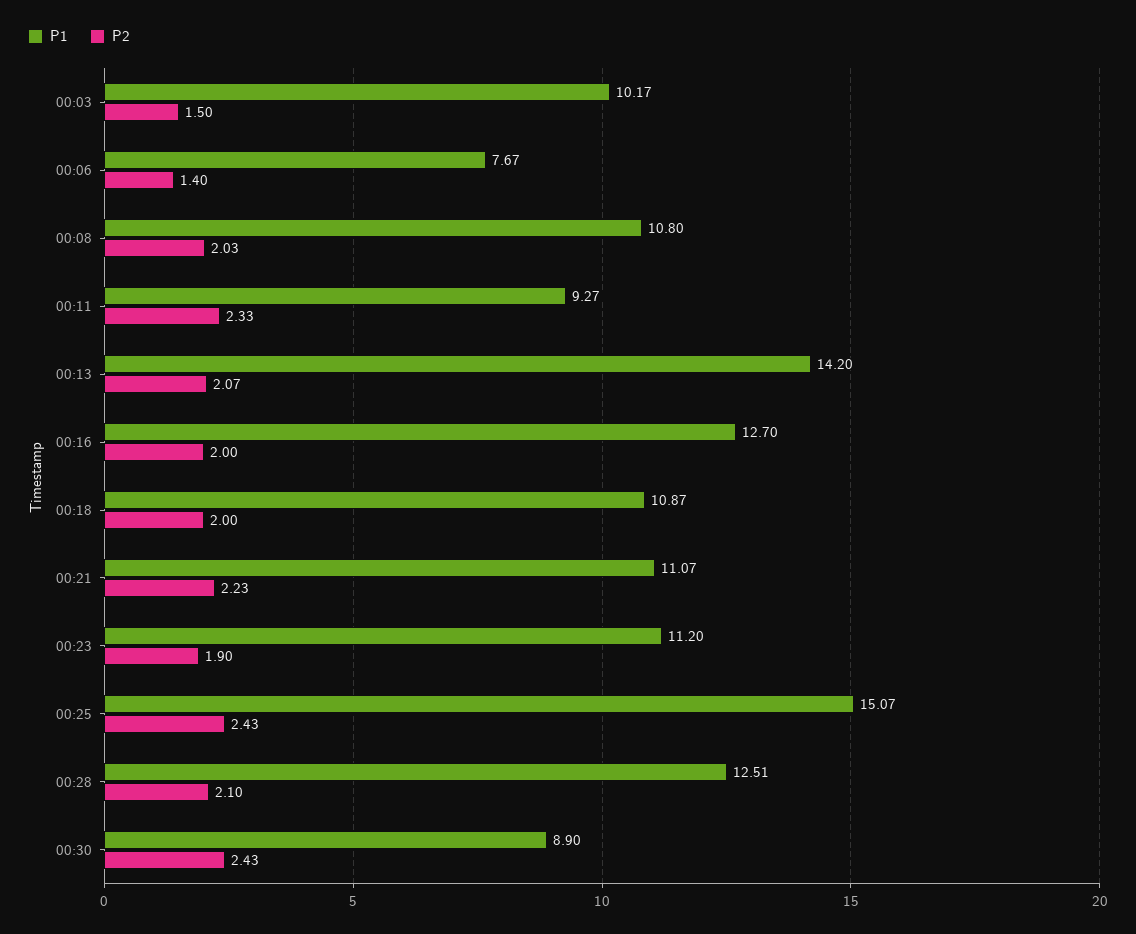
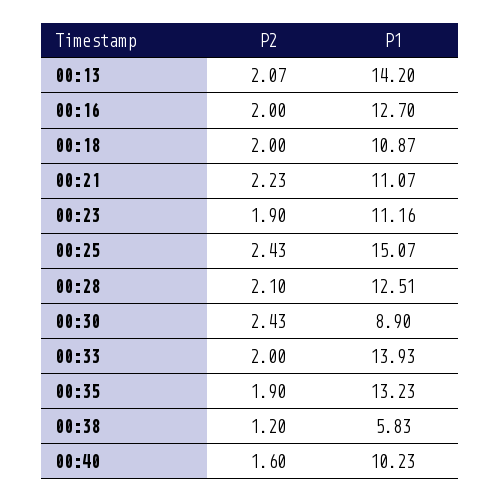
P1, 00:03: 10.17 -> none
P2, 00:03: 1.5 -> none
P1, 00:06: 7.67 -> none
P2, 00:06: 1.4 -> none
P1, 00:08: 10.8 -> none
P2, 00:08: 2.03 -> none
P1, 00:11: 9.27 -> none
P2, 00:11: 2.33 -> none
P1, 00:23: 11.2 -> 11.16
P2, 00:33: none -> 2
P1, 00:33: none -> 13.93
P2, 00:35: none -> 1.9
P1, 00:35: none -> 13.23
P2, 00:38: none -> 1.2
P1, 00:38: none -> 5.83
P2, 00:40: none -> 1.6
P1, 00:40: none -> 10.23

